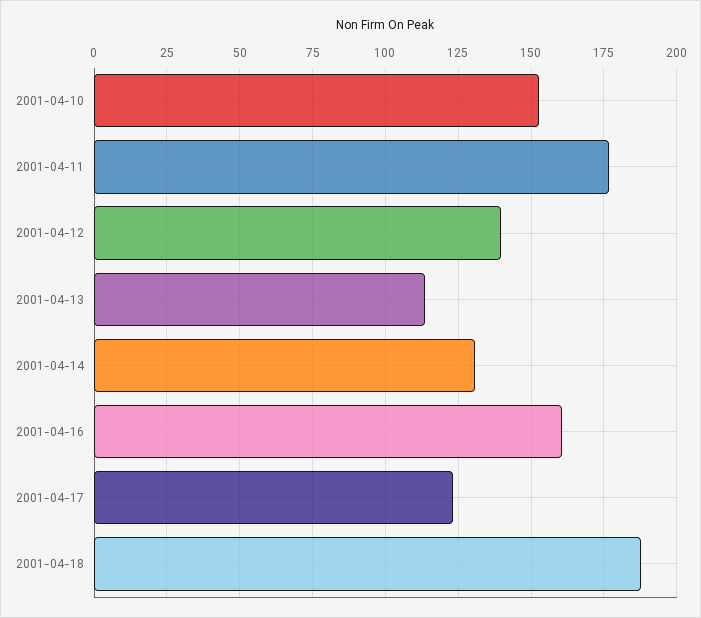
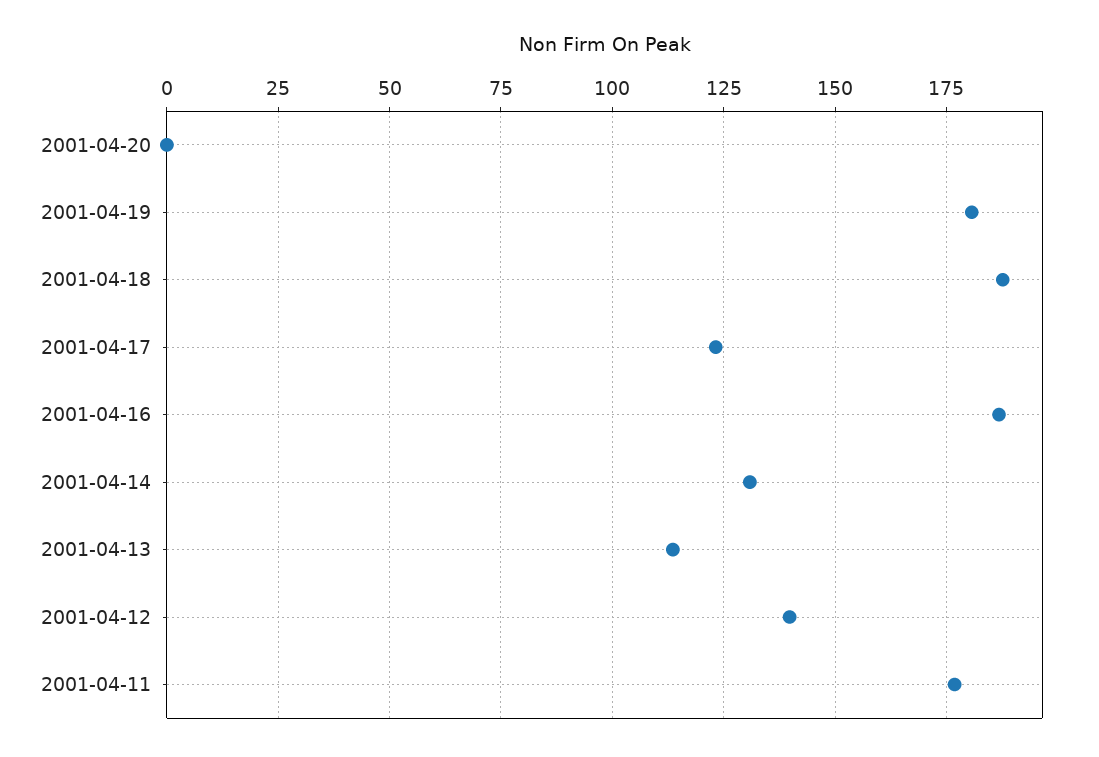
2001-04-10: 152.5 -> none
2001-04-16: 160 -> 187.5
2001-04-20: none -> 0
2001-04-19: none -> 180

